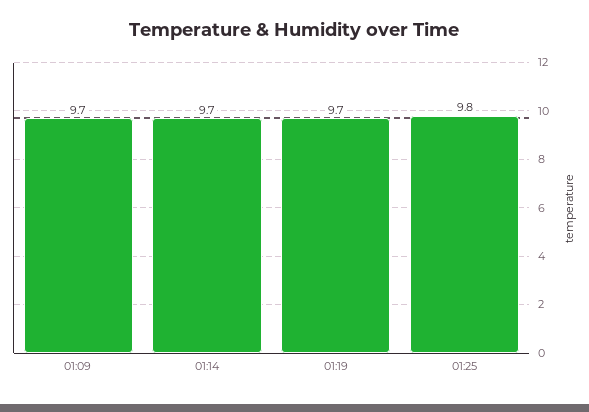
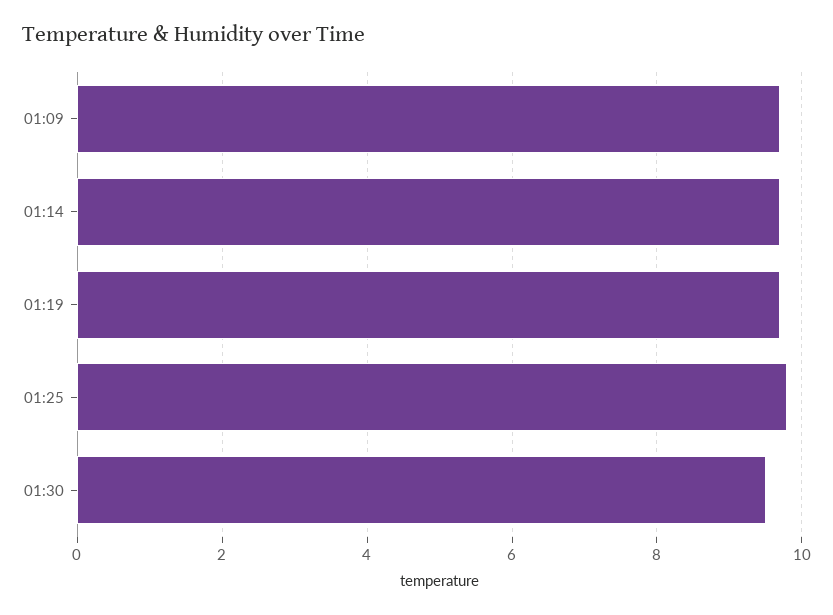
01:30: none -> 9.5

